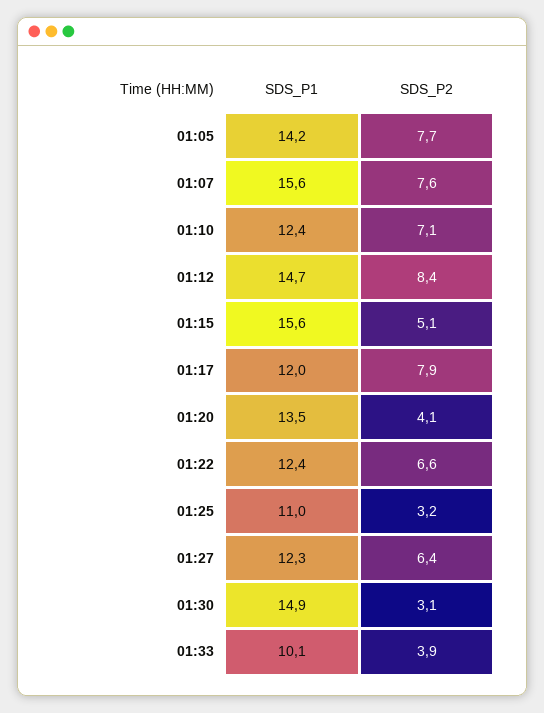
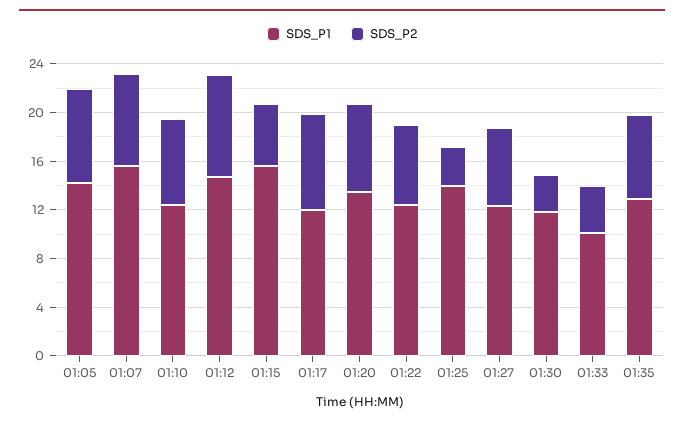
SDS_P2, 01:20: 4.1 -> 7
SDS_P1, 01:25: 11 -> 14
SDS_P1, 01:30: 14.9 -> 12
SDS_P1, 01:35: none -> 13
SDS_P2, 01:35: none -> 7

